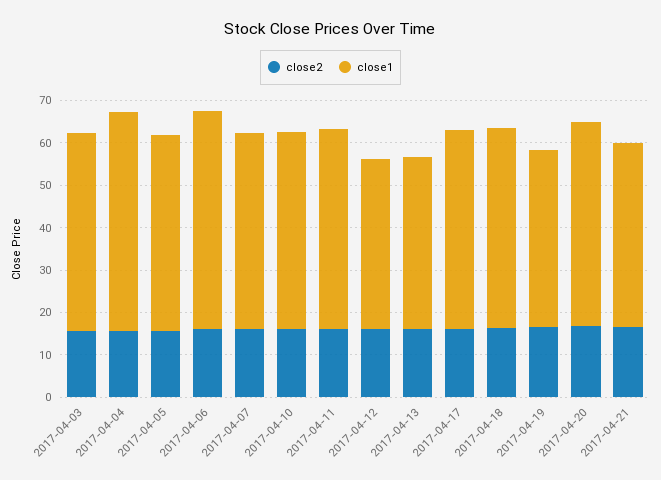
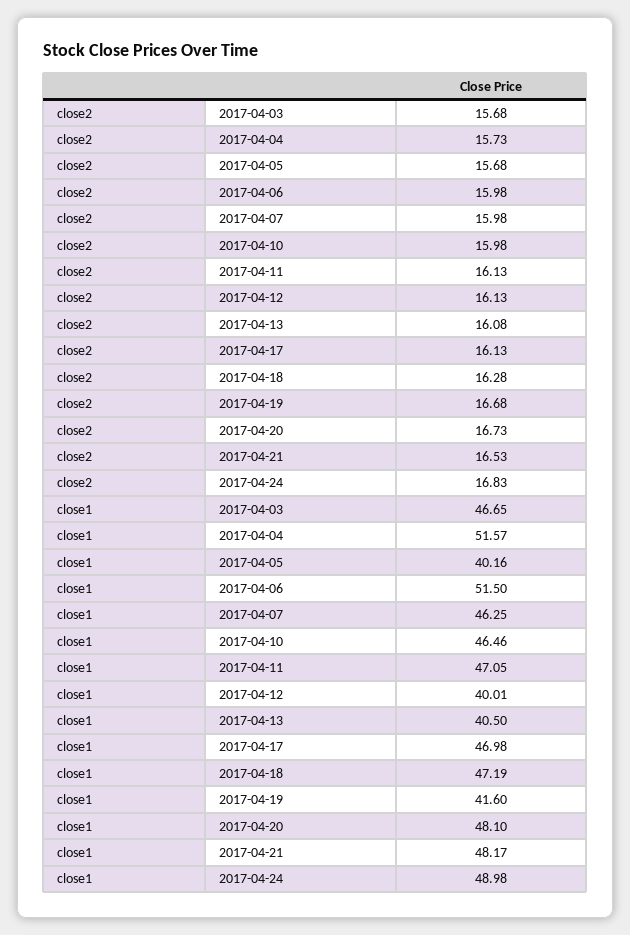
close1, 2017-04-05: 46 -> 40.16
close1, 2017-04-21: 44 -> 48.17
close2, 2017-04-24: none -> 16.83
close1, 2017-04-24: none -> 48.98

